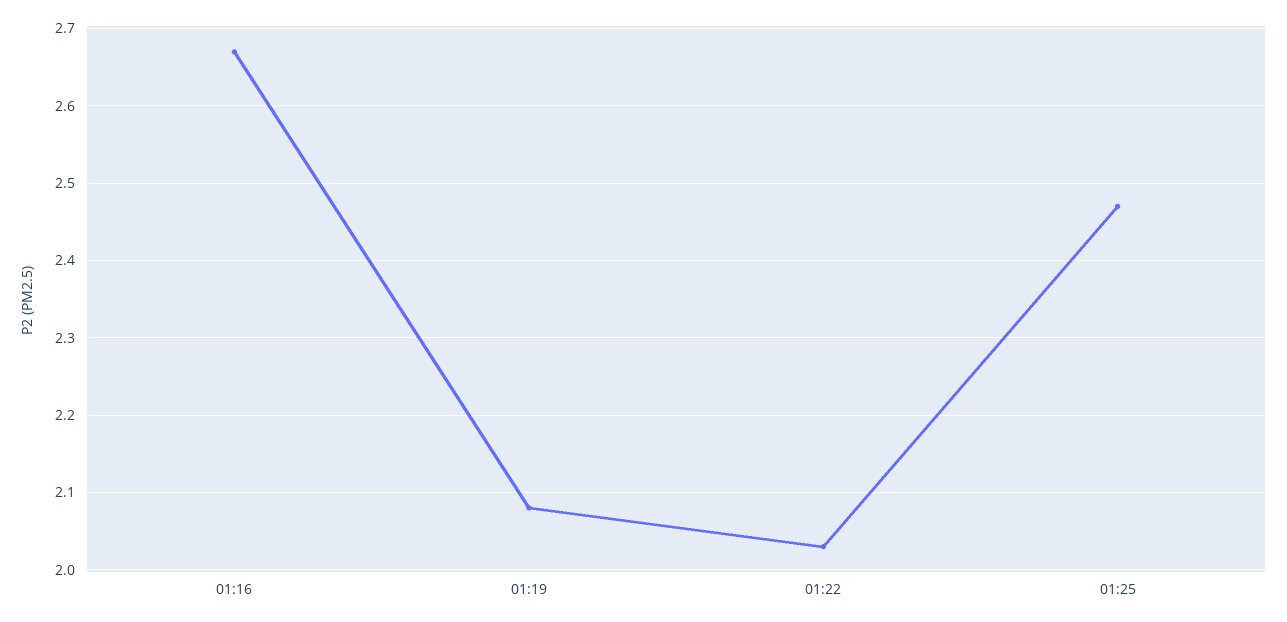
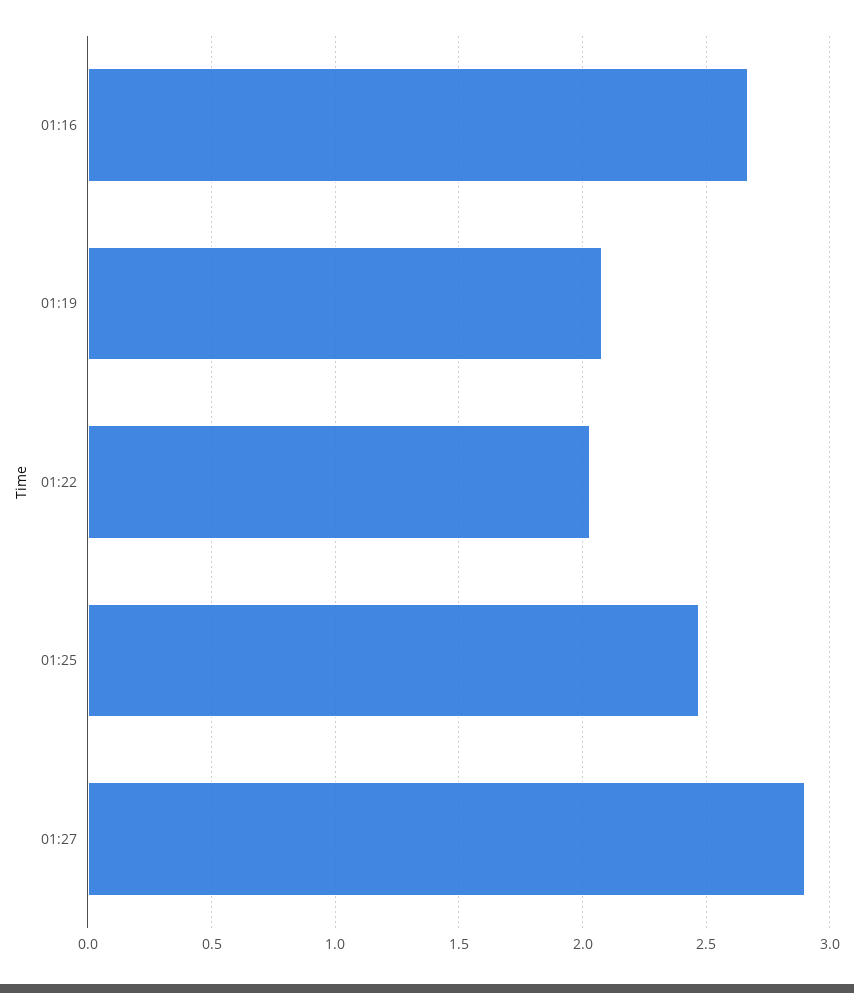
01:27: none -> 2.9

